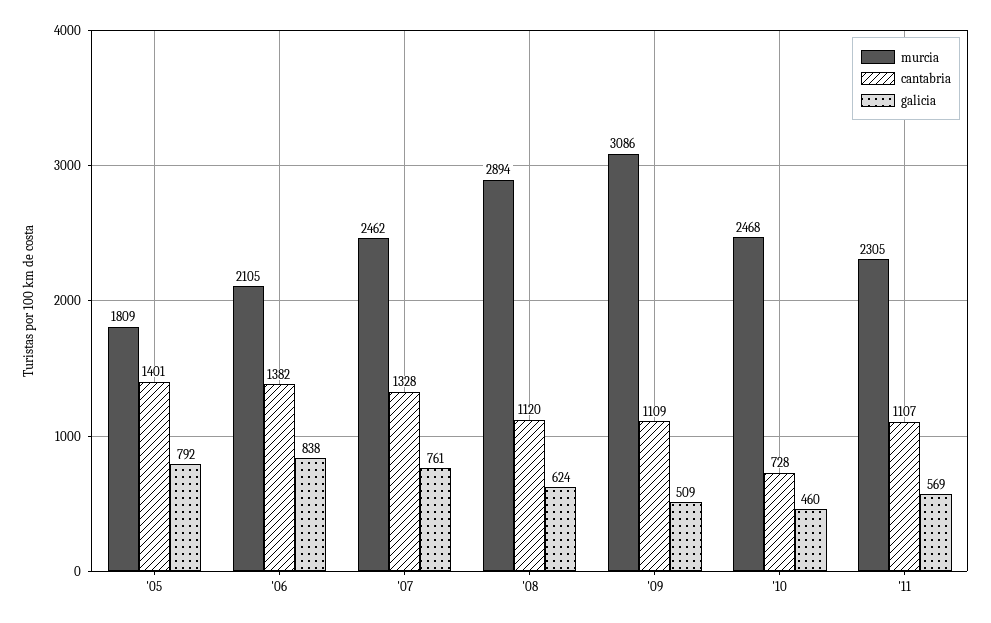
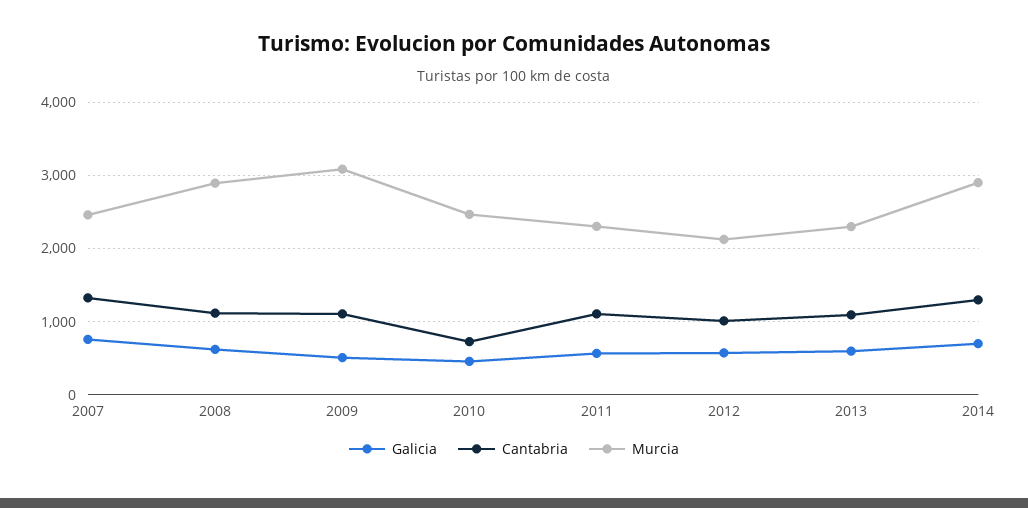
murcia, '05: 1809 -> none
cantabria, '05: 1401 -> none
galicia, '05: 792 -> none
murcia, '06: 2105 -> none
cantabria, '06: 1382 -> none
galicia, '06: 838 -> none
galicia, 2012: none -> 600
cantabria, 2012: none -> 1000
murcia, 2012: none -> 2100
galicia, 2013: none -> 600
cantabria, 2013: none -> 1100
murcia, 2013: none -> 2300
galicia, 2014: none -> 700
cantabria, 2014: none -> 1300
murcia, 2014: none -> 2900

